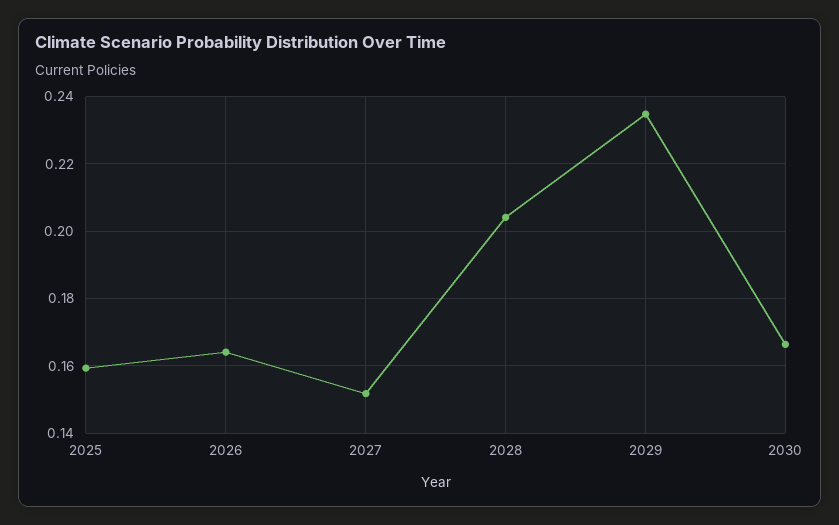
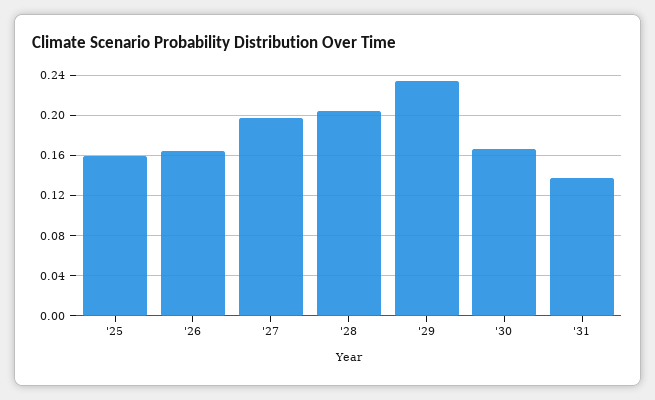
2027: 0.152 -> 0.2
'31: none -> 0.14

